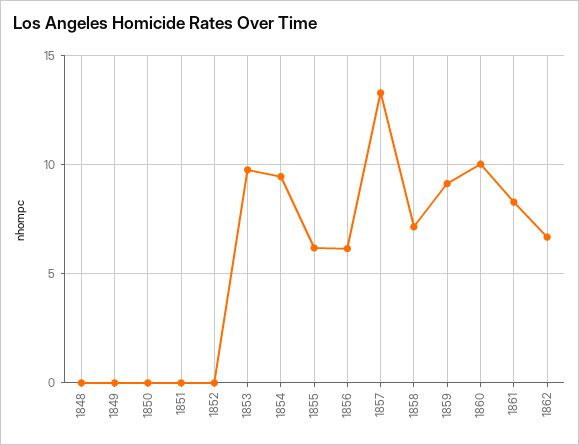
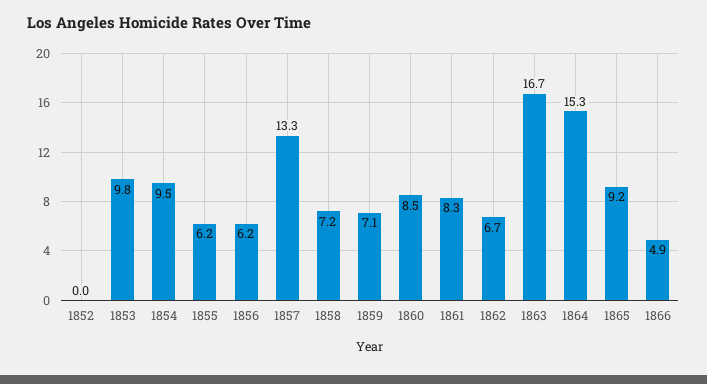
1848: 0 -> none
1849: 0 -> none
1850: 0 -> none
1851: 0 -> none
1859: 9 -> 7.1
1860: 10 -> 8.5
1863: none -> 16.7
1864: none -> 15.3
1865: none -> 9.2
1866: none -> 4.9

